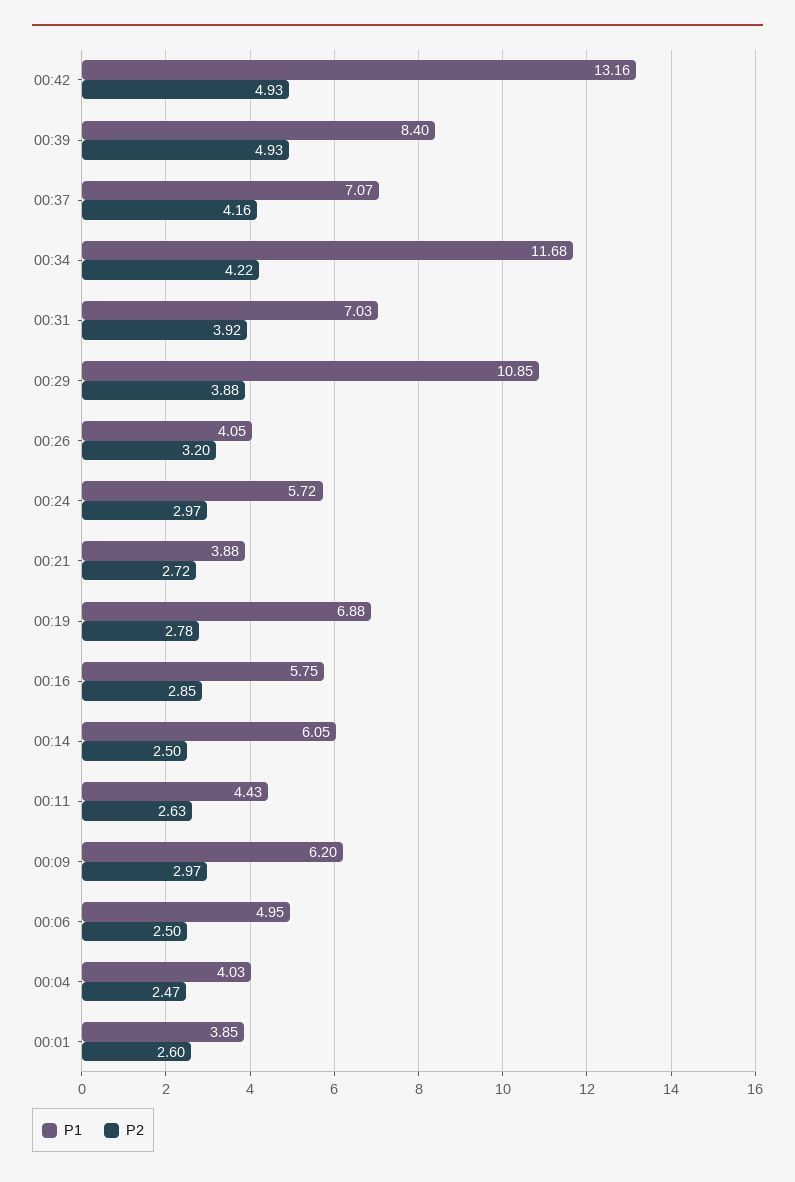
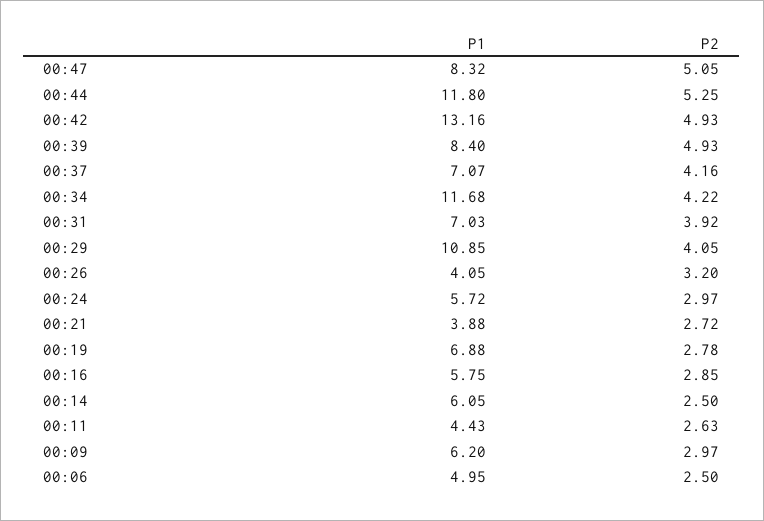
P2, 00:29: 3.88 -> 4.05
P1, 00:04: 4.03 -> none
P2, 00:04: 2.47 -> none
P1, 00:01: 3.85 -> none
P2, 00:01: 2.6 -> none
P1, 00:47: none -> 8.32
P2, 00:47: none -> 5.05
P1, 00:44: none -> 11.8
P2, 00:44: none -> 5.25

